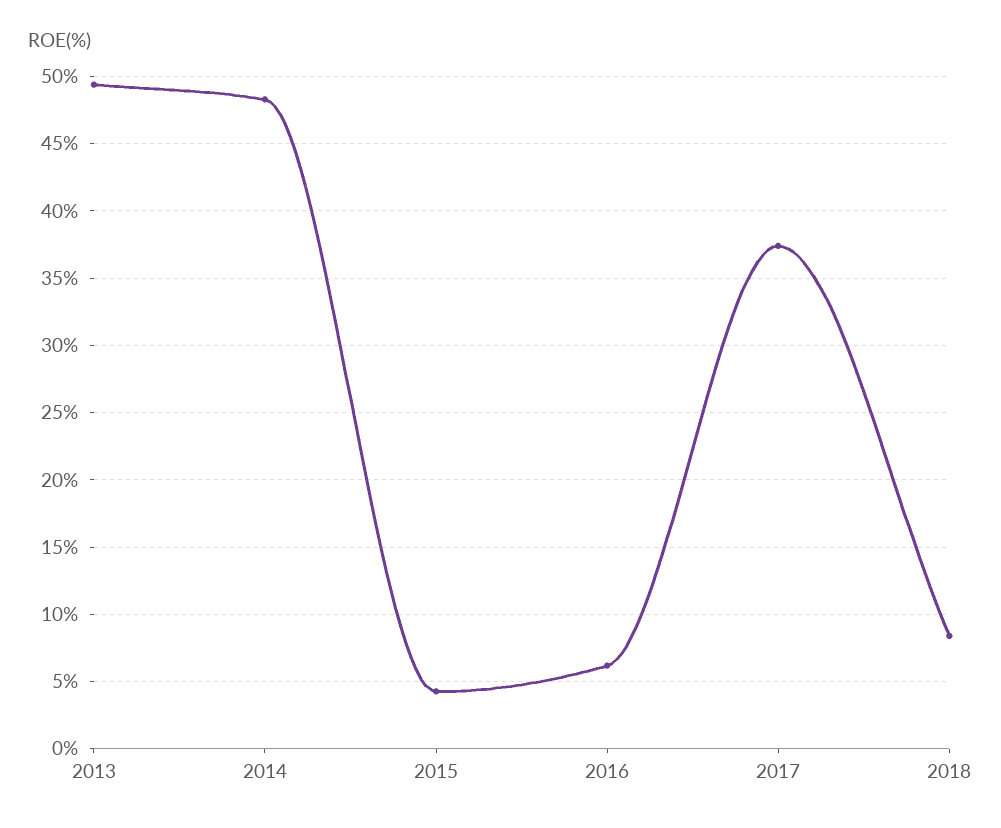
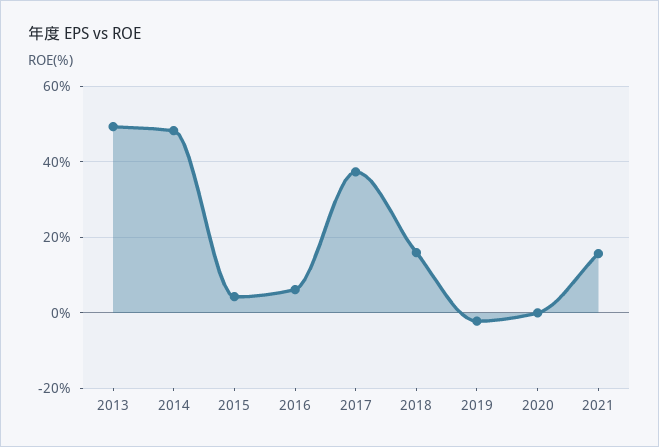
2018: 8.5 -> 16
2019: none -> -2
2020: none -> 0
2021: none -> 16

